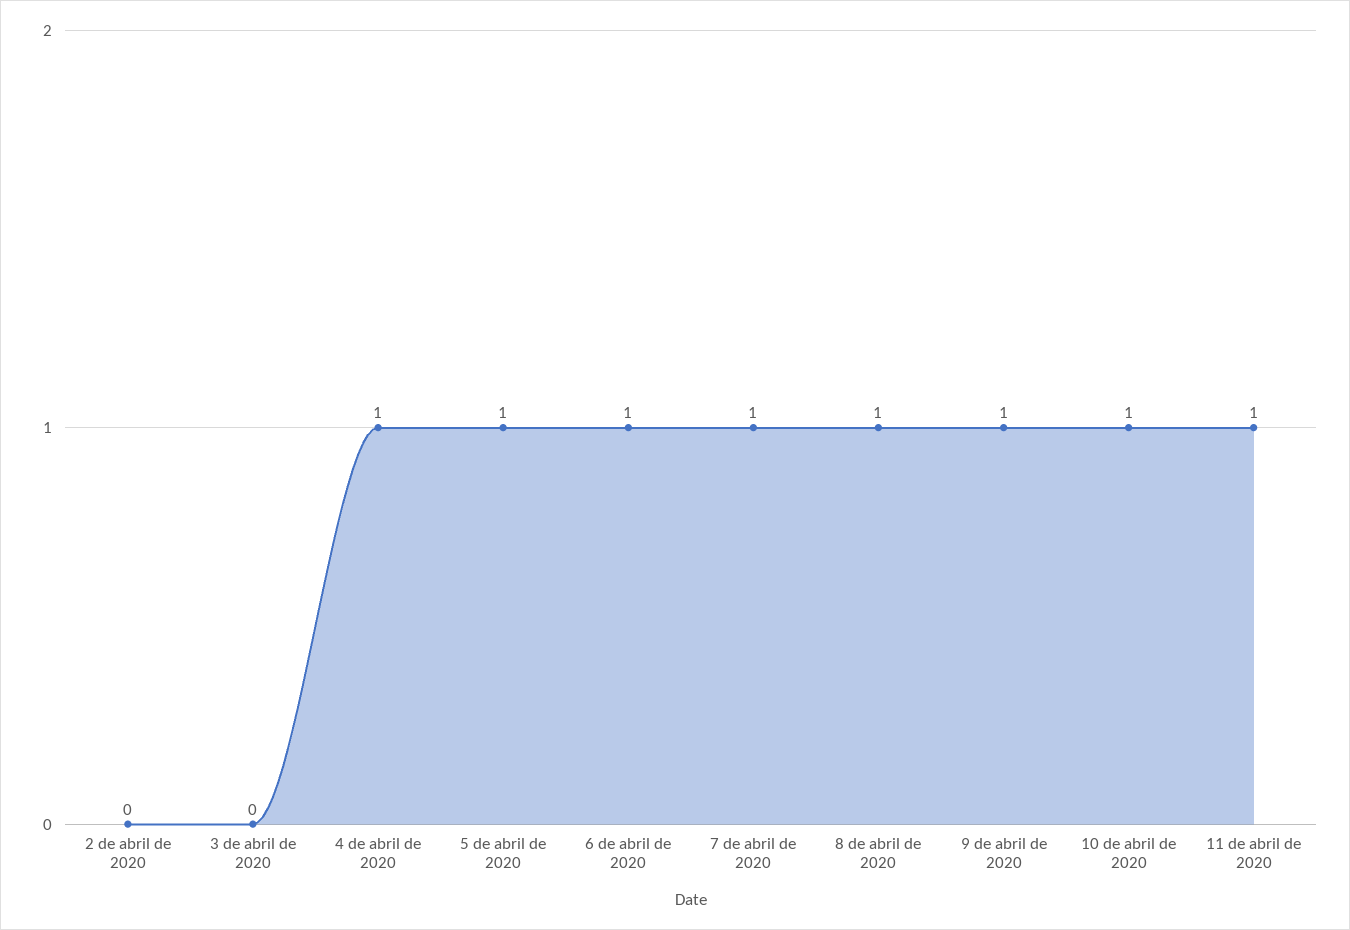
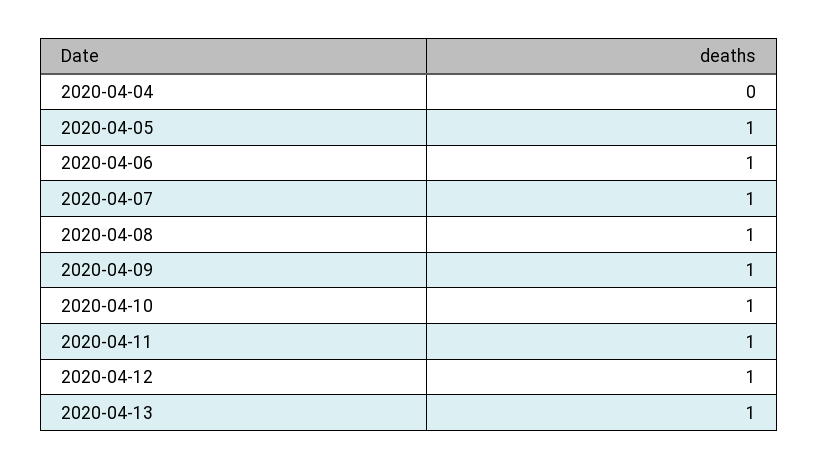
2 de abril de 2020: 0 -> none
3 de abril de 2020: 0 -> none
4 de abril de 2020: 1 -> 0
2020-04-12: none -> 1
2020-04-13: none -> 1

